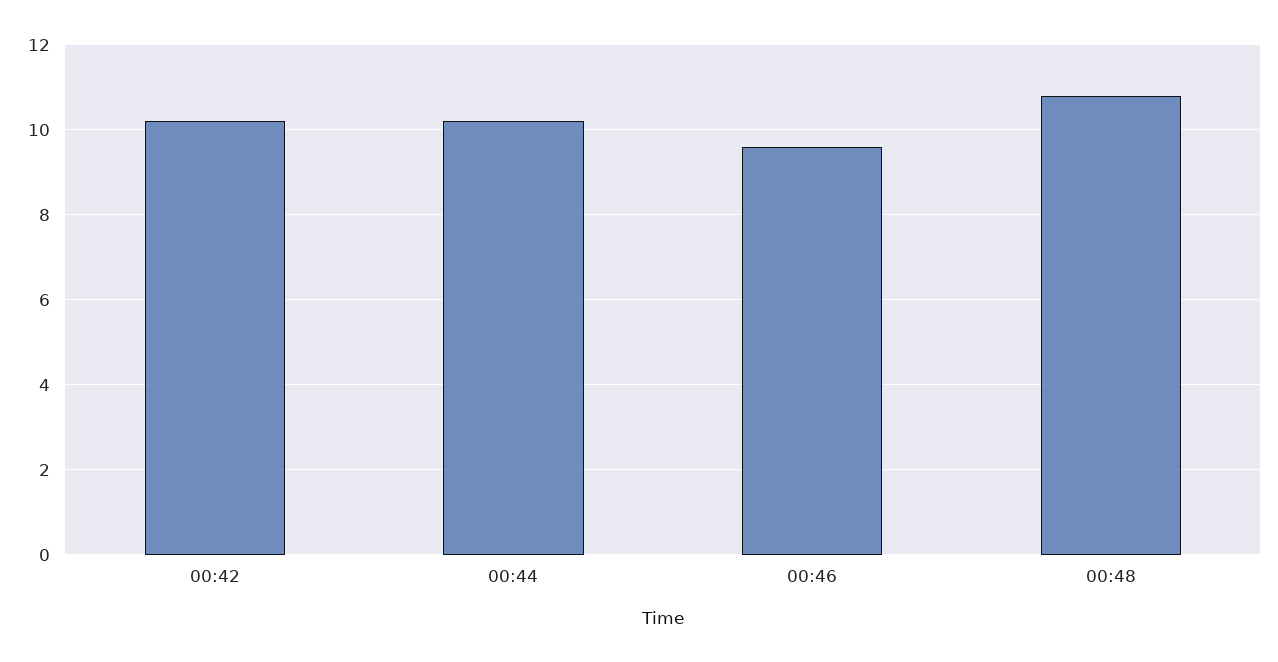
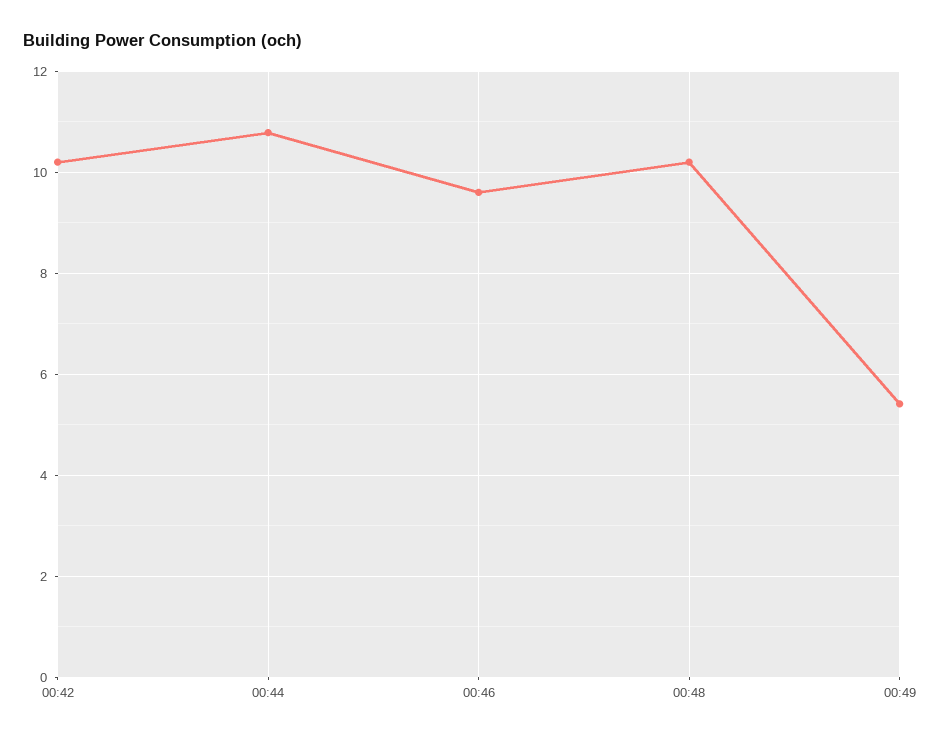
00:44: 10.2 -> 10.8
00:48: 10.8 -> 10.2
00:49: none -> 5.4

